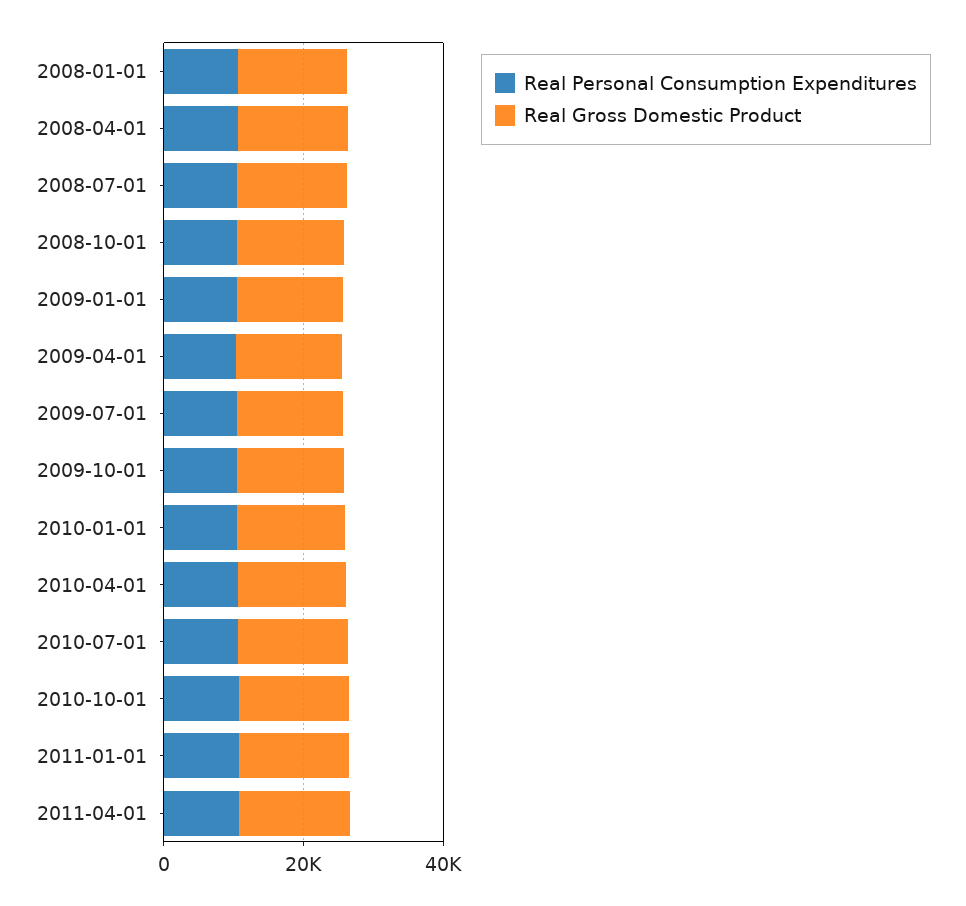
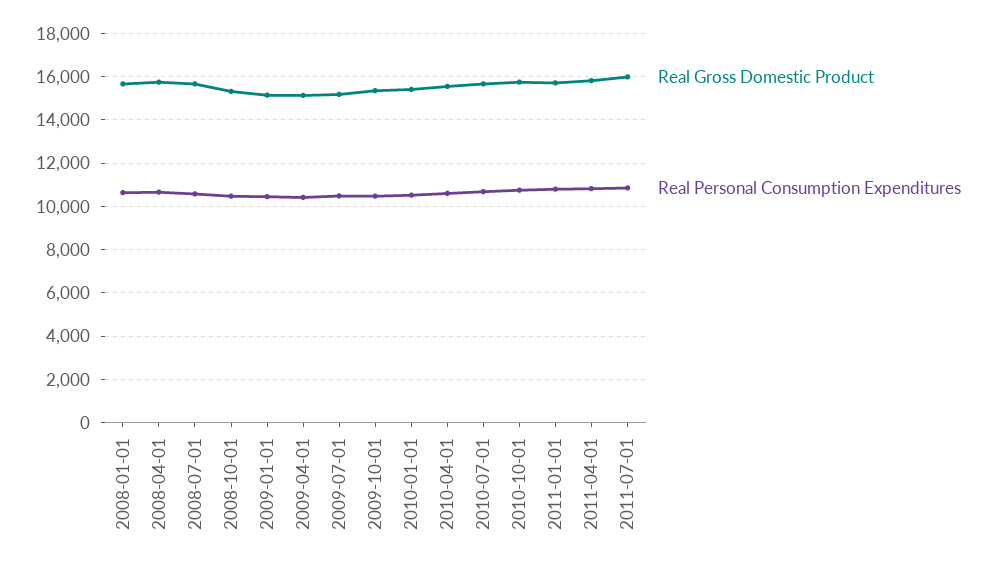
Real Gross Domestic Product, 2011-07-01: none -> 16000
Real Personal Consumption Expenditures, 2011-07-01: none -> 11000

